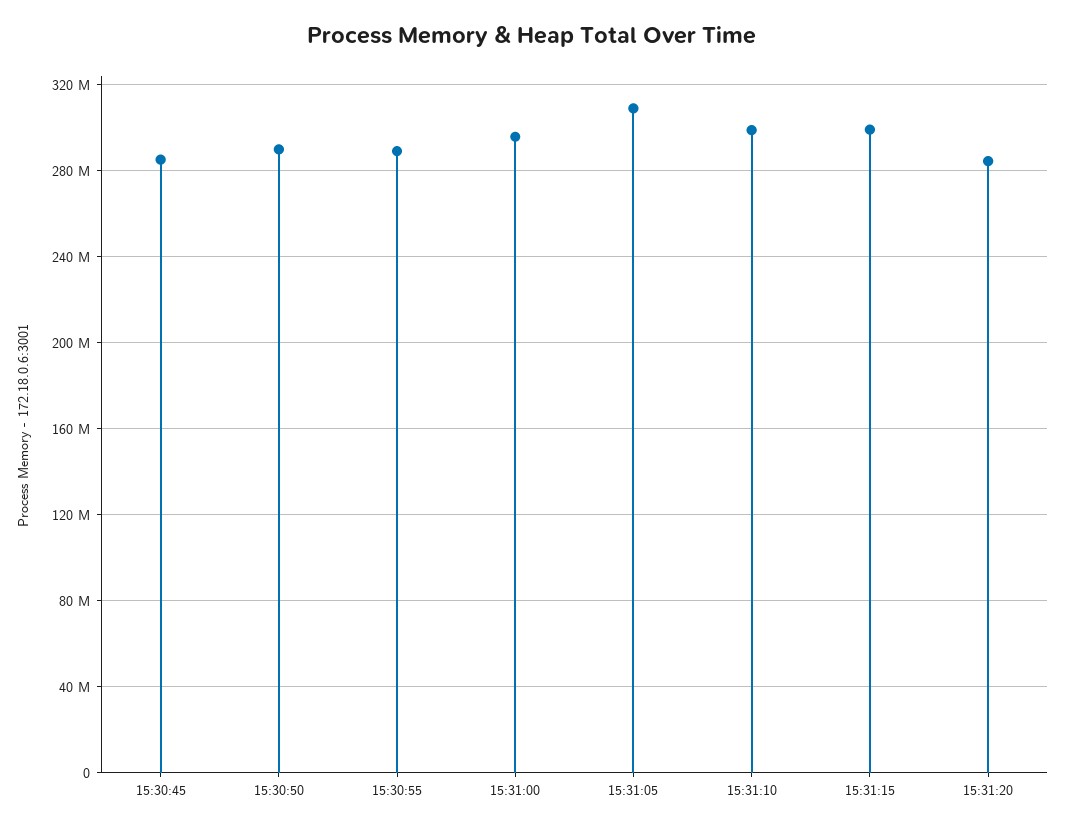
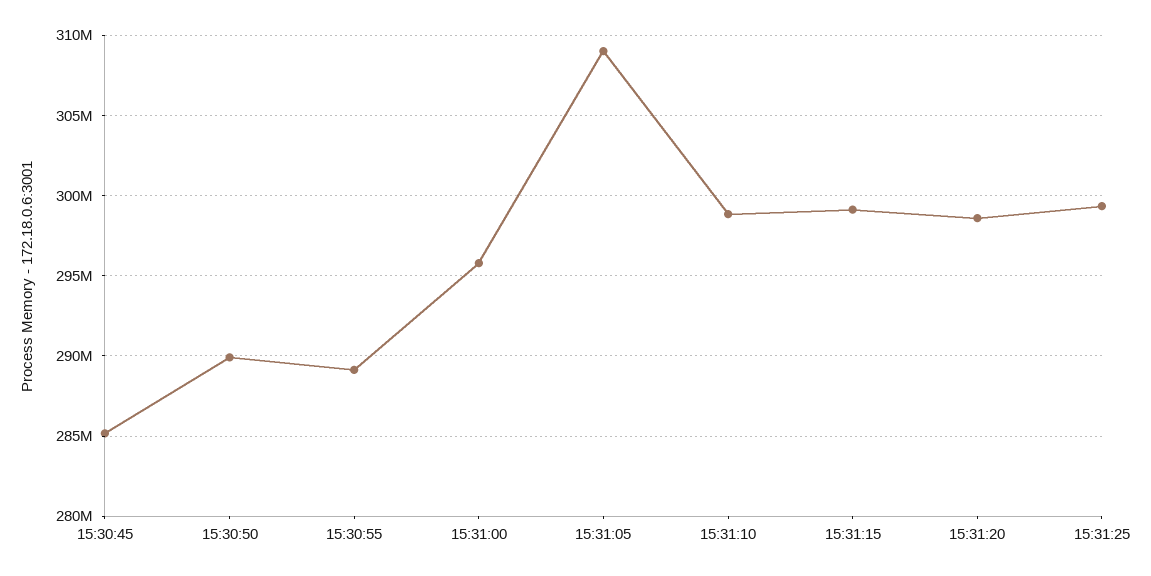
15:31:20: 285000000 -> 298500000
15:31:25: none -> 299500000

